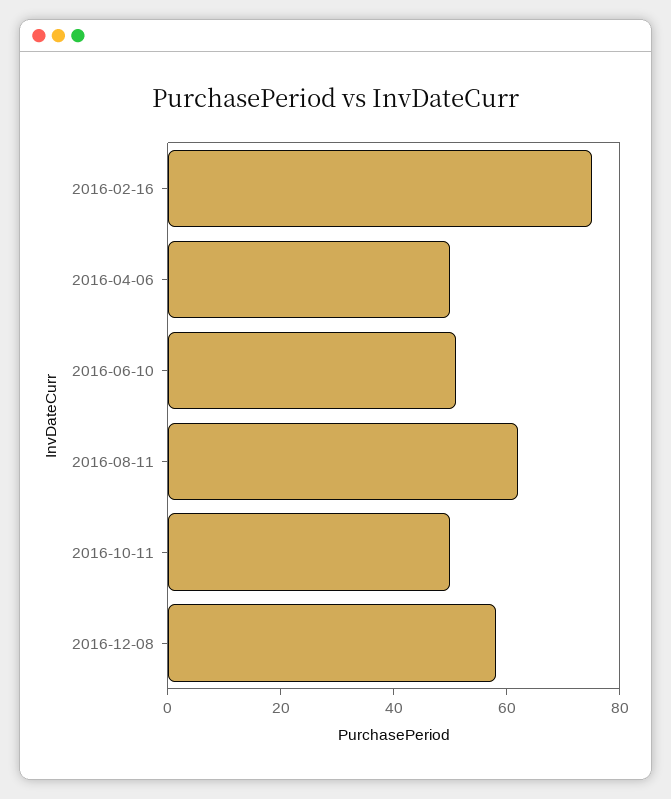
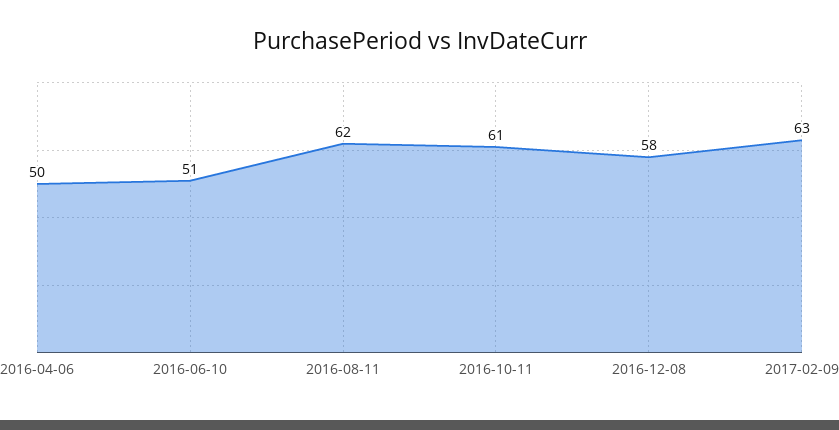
2016-02-16: 75 -> none
2016-10-11: 50 -> 61
2017-02-09: none -> 63

